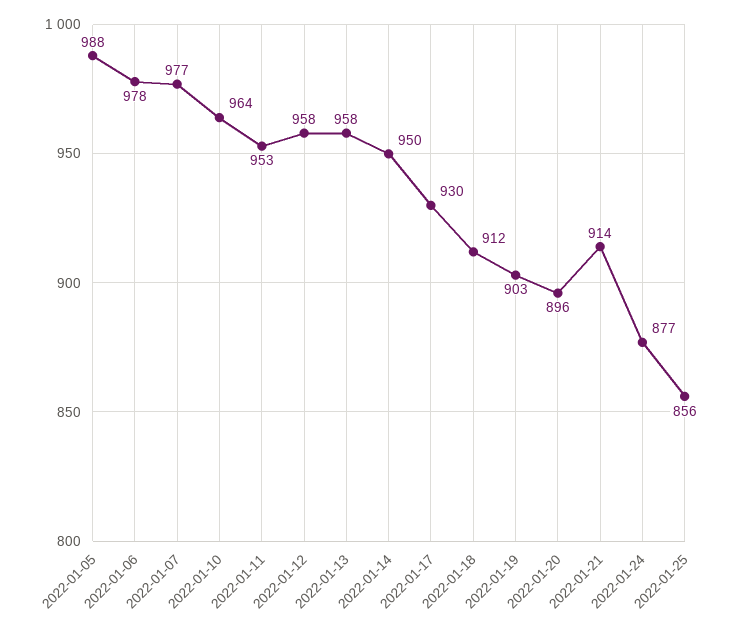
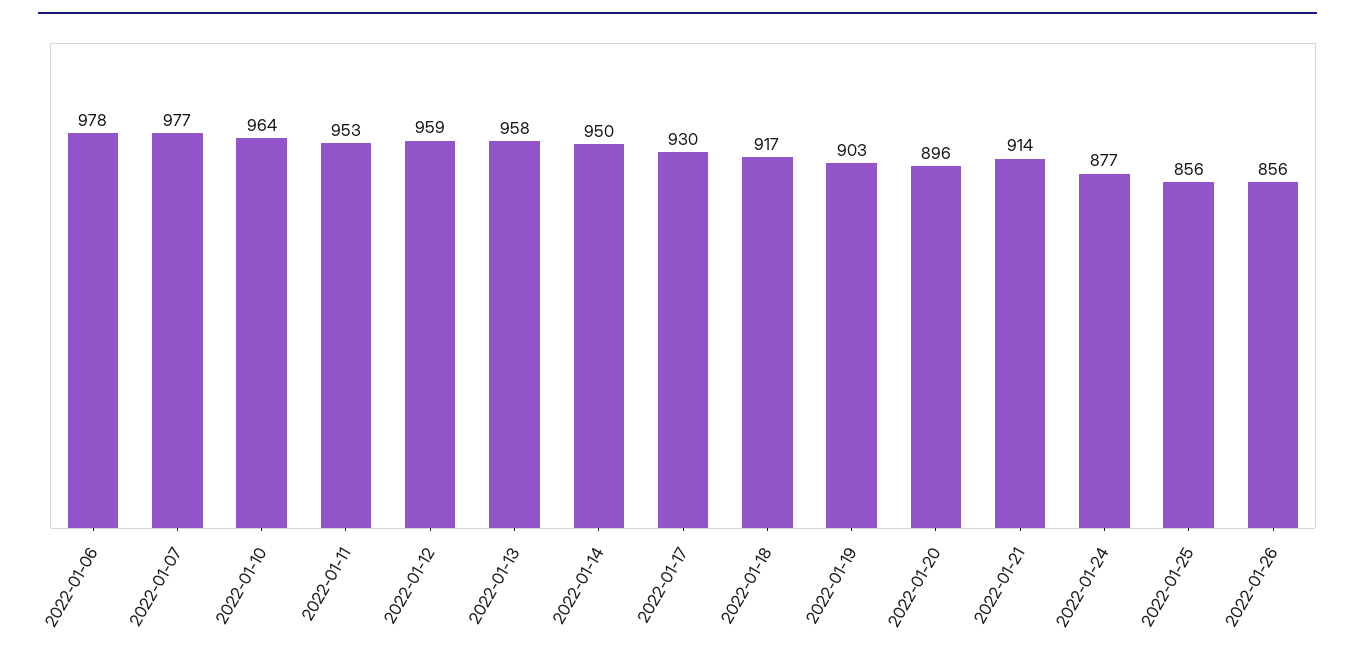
2022-01-05: 988 -> none
2022-01-12: 958 -> 959
2022-01-18: 912 -> 917
2022-01-26: none -> 856

